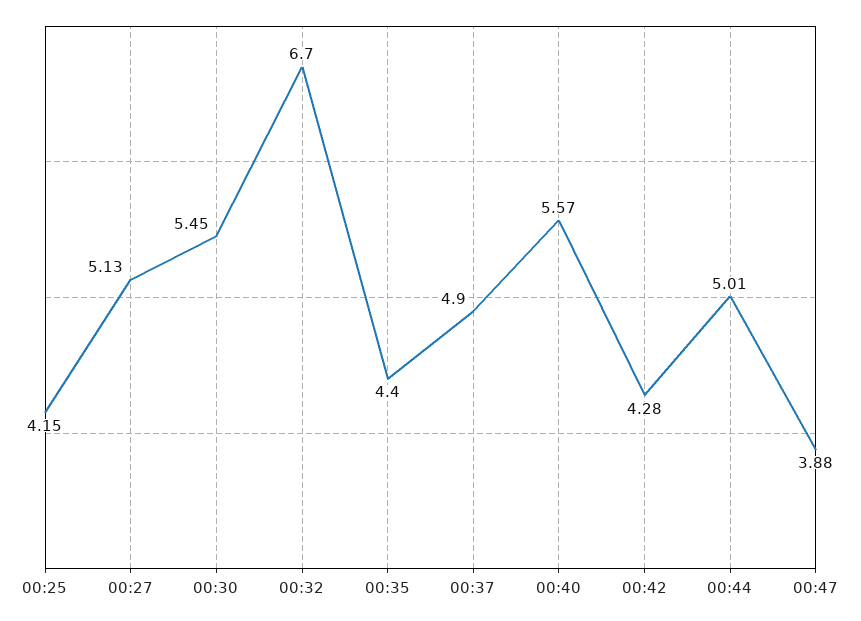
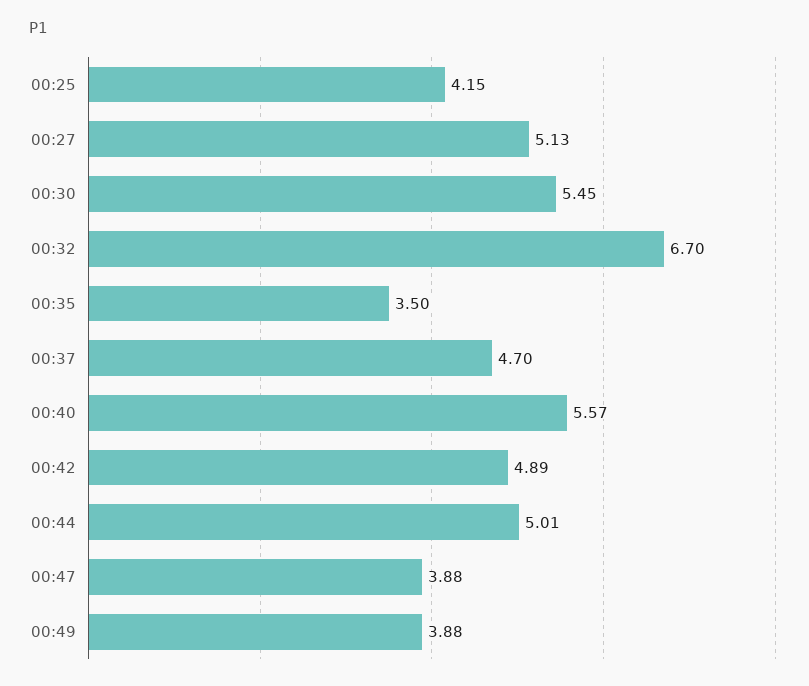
00:35: 4.4 -> 3.5
00:37: 4.9 -> 4.7
00:42: 4.28 -> 4.89
00:49: none -> 3.88

